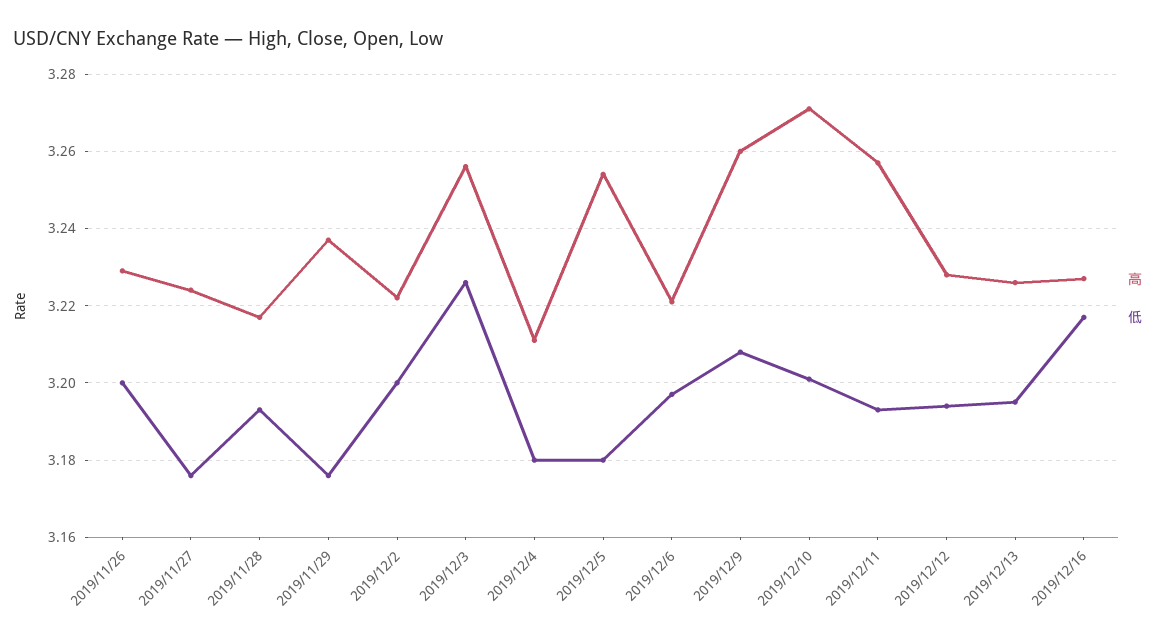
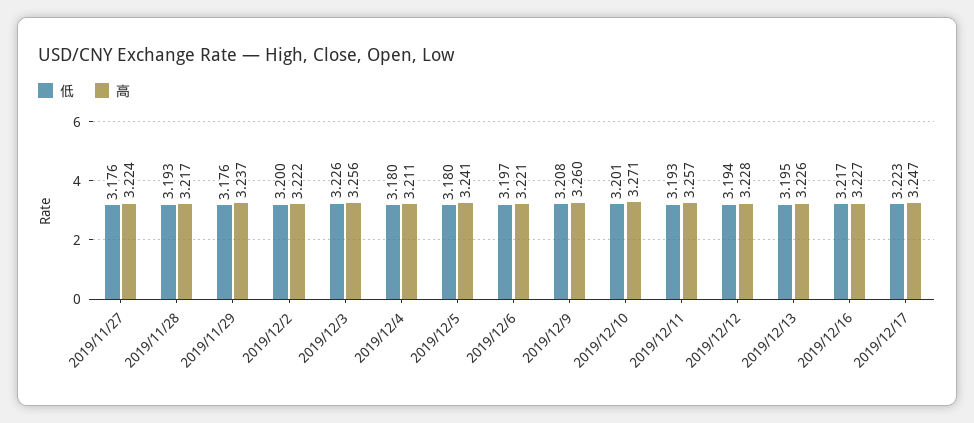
高, 2019/11/26: 3.23 -> none
低, 2019/11/26: 3.2 -> none
高, 2019/12/5: 3.255 -> 3.241
低, 2019/12/17: none -> 3.223
高, 2019/12/17: none -> 3.247

